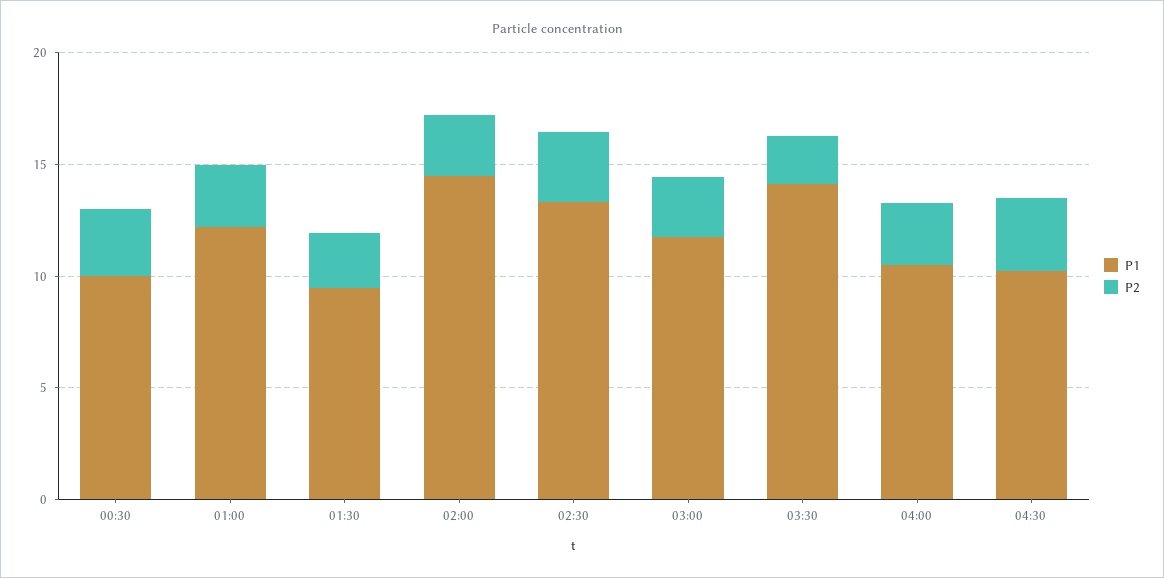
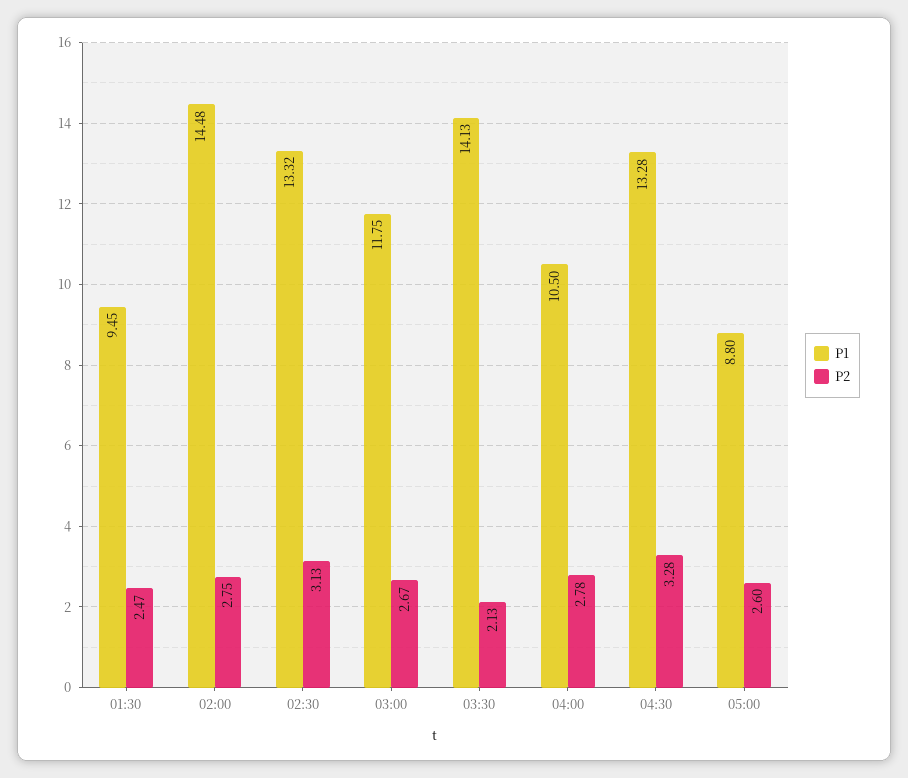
P1, 00:30: 10 -> none
P2, 00:30: 3 -> none
P1, 01:00: 12 -> none
P2, 01:00: 3 -> none
P1, 04:30: 10 -> 13.28
P1, 05:00: none -> 8.8
P2, 05:00: none -> 2.6

